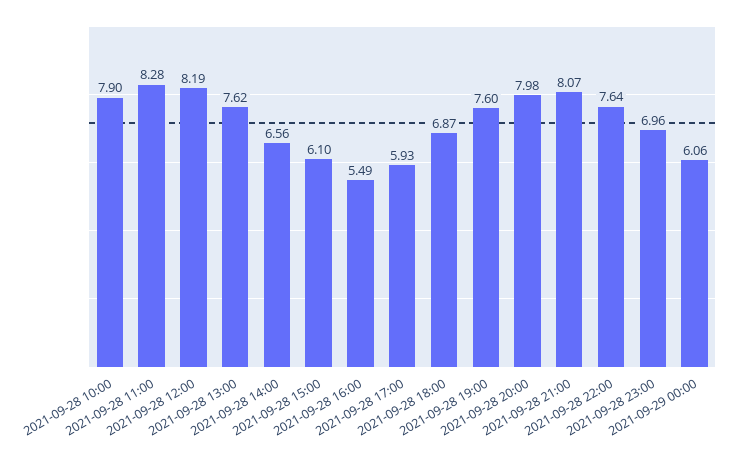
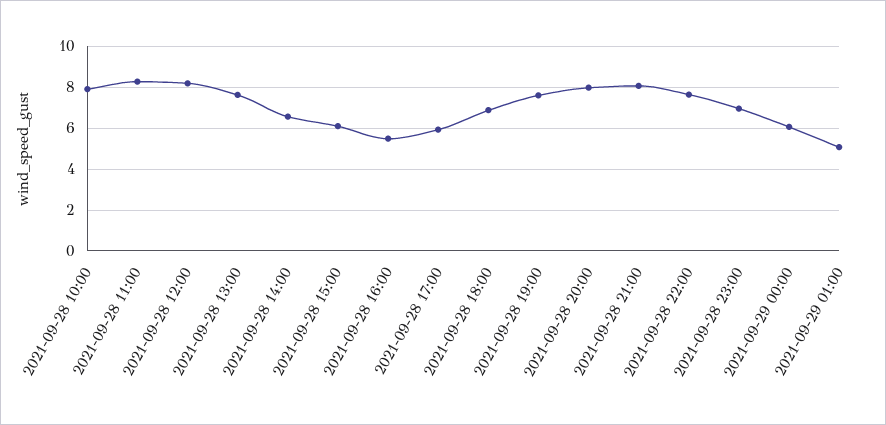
2021-09-29 01:00: none -> 5

